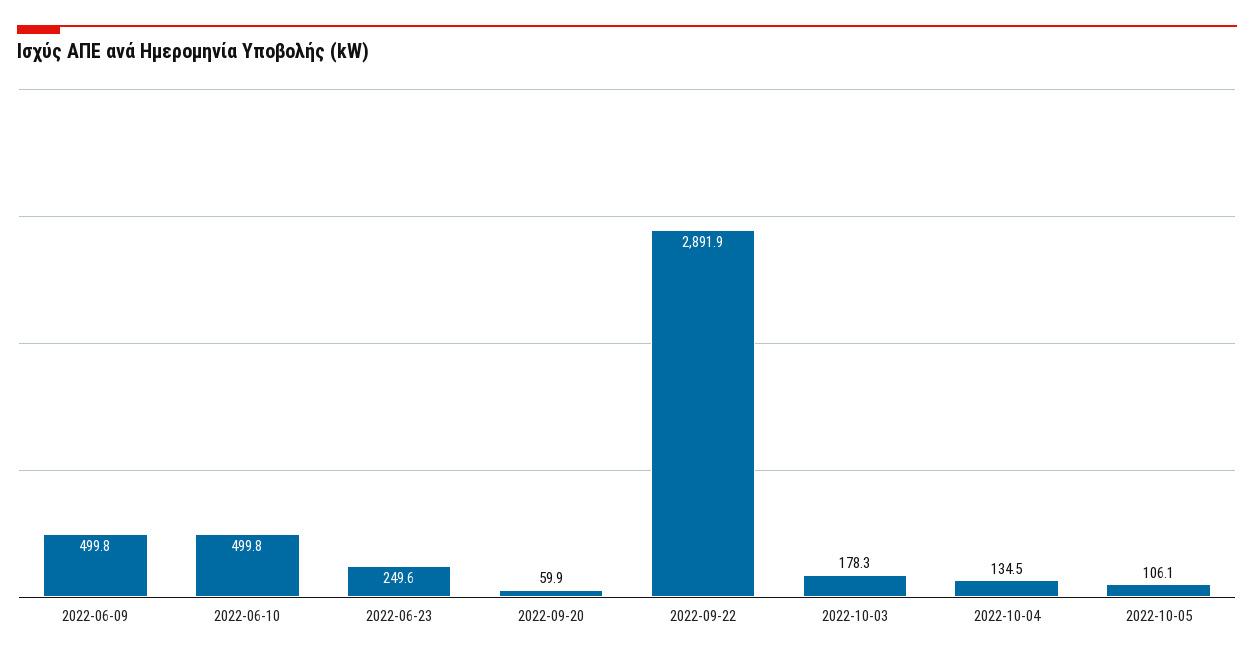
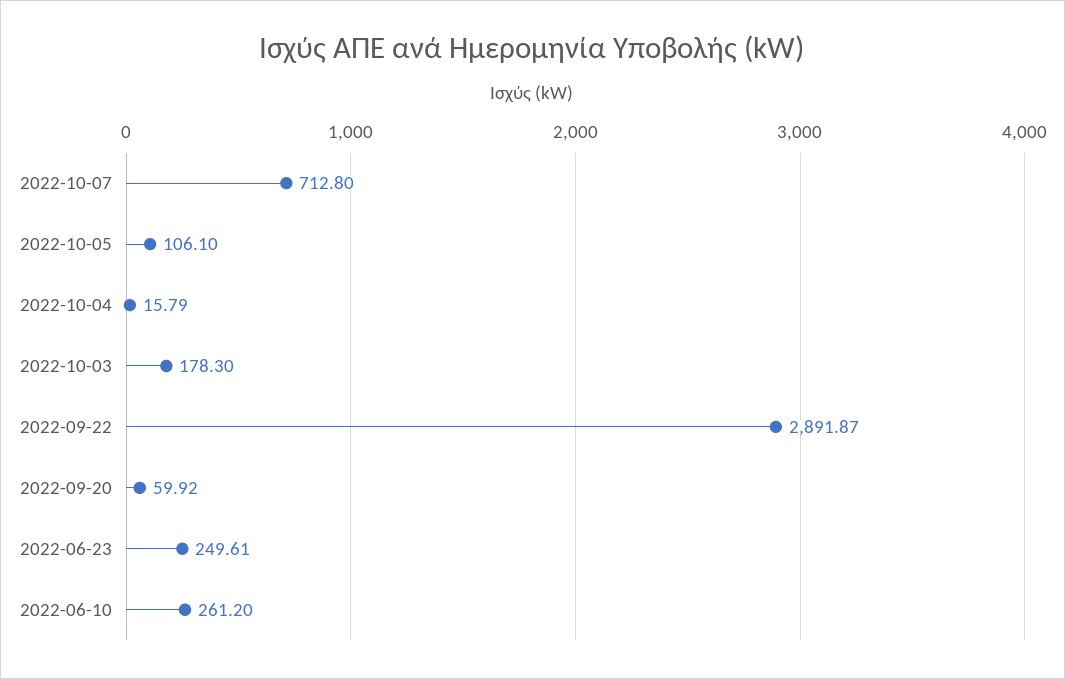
2022-06-09: 499.8 -> none
2022-06-10: 499.8 -> 261.2
2022-10-04: 134.5 -> 15.79
2022-10-07: none -> 712.8

